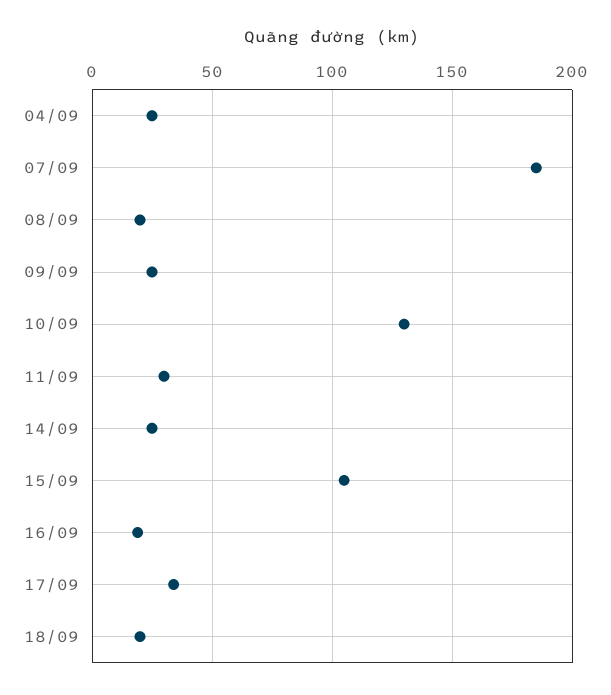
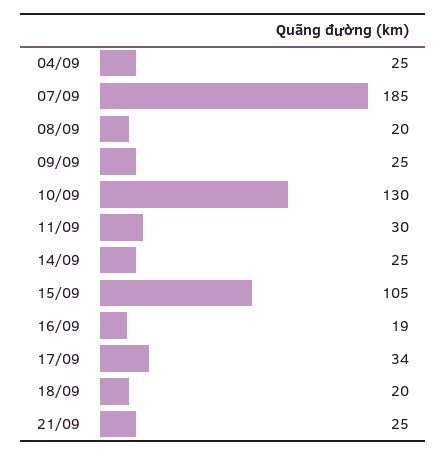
21/09: none -> 25

